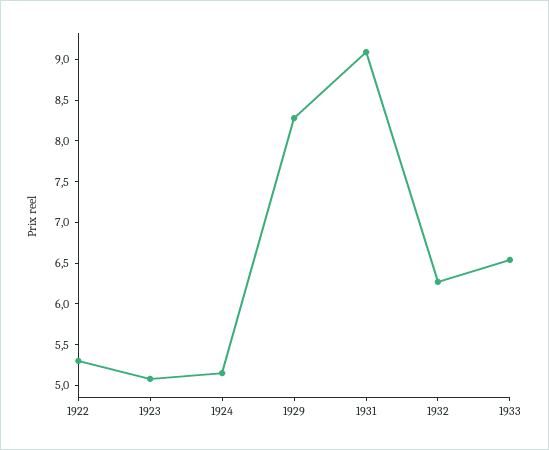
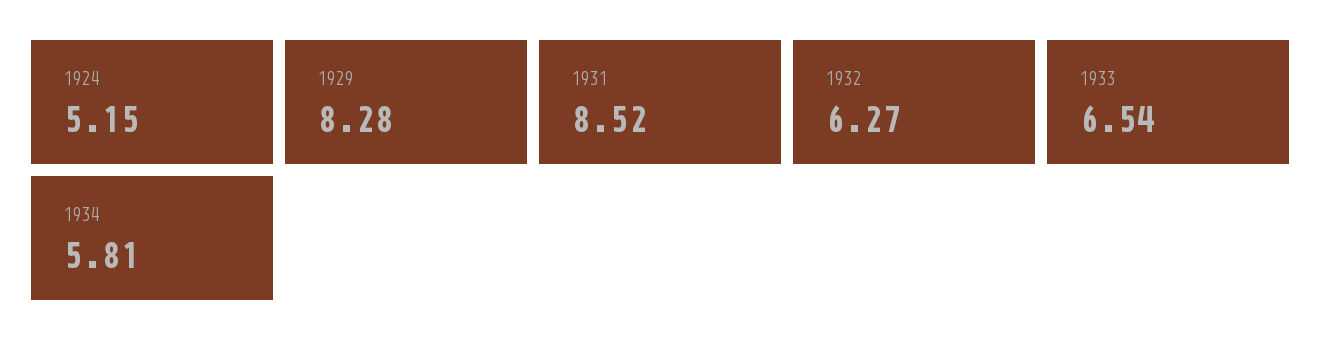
1922: 5.3 -> none
1923: 5.1 -> none
1931: 9.1 -> 8.52
1934: none -> 5.81

